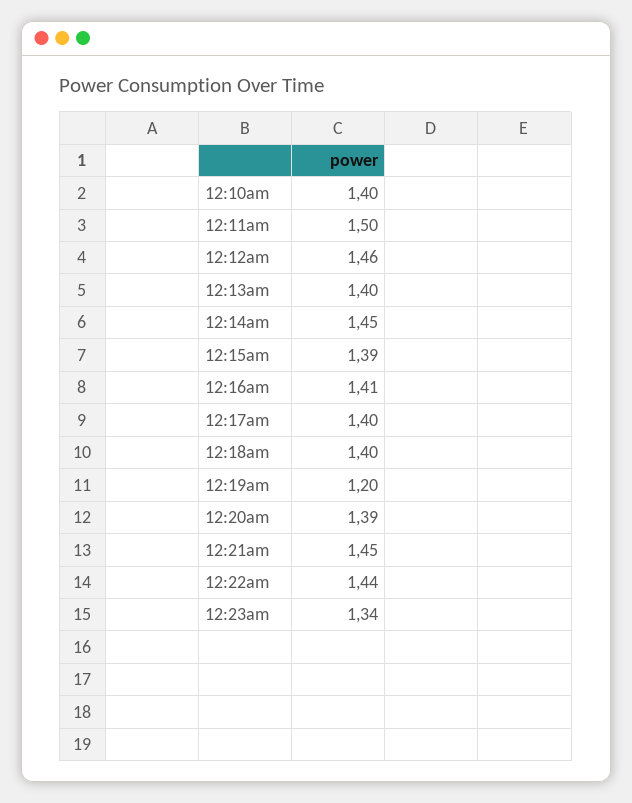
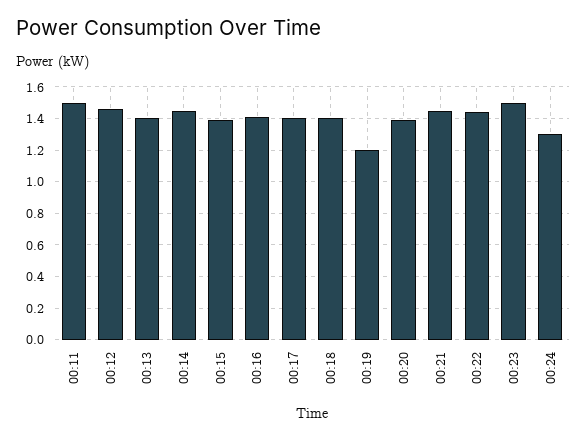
12:10am: 1.4 -> none
12:23am: 1.34 -> 1.5
00:24: none -> 1.3

